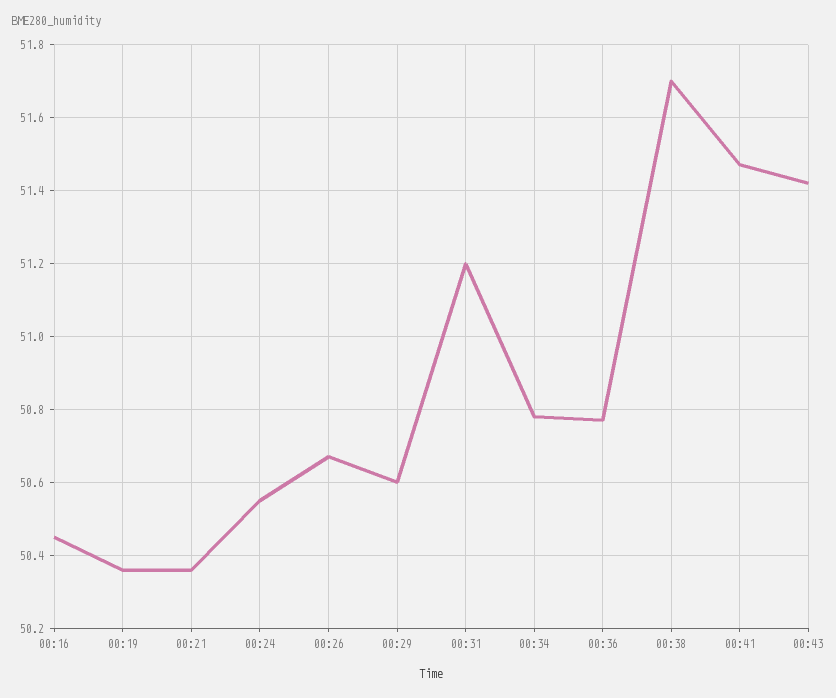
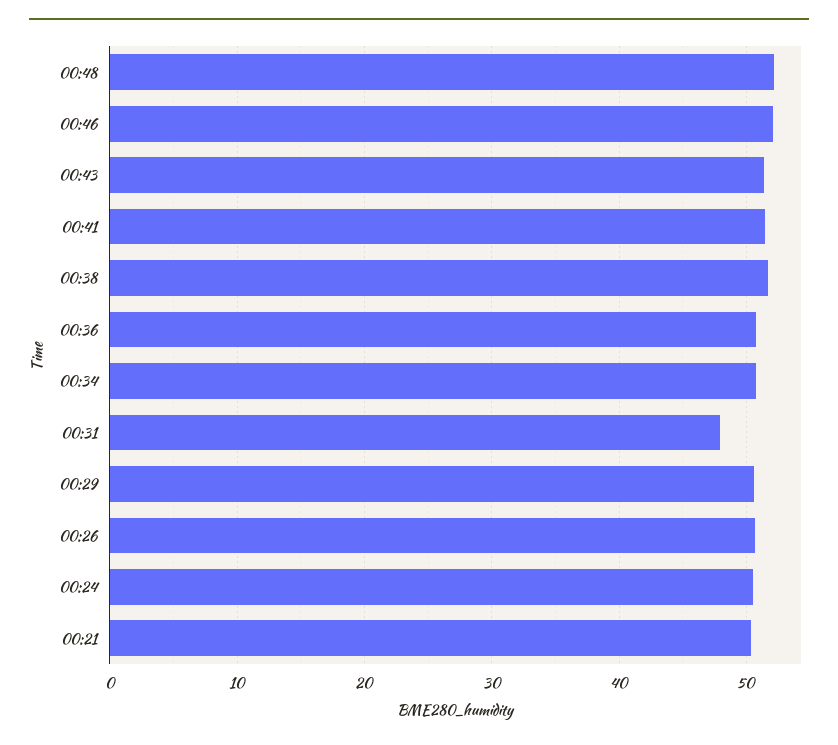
00:16: 50.45 -> none
00:19: 50.35 -> none
00:31: 51.2 -> 48
00:48: none -> 52
00:46: none -> 52

